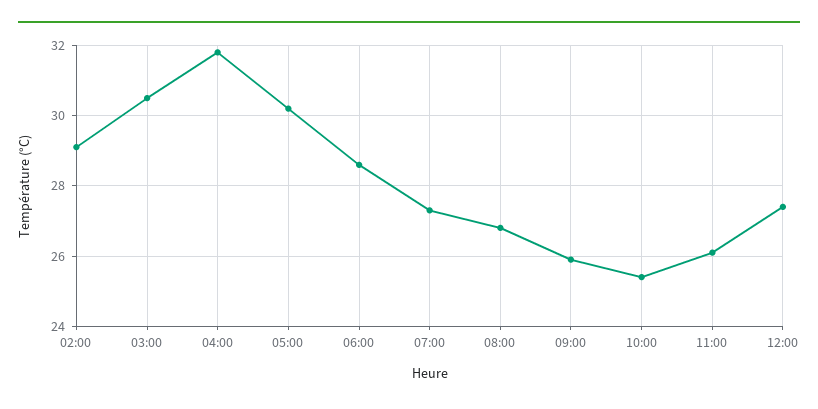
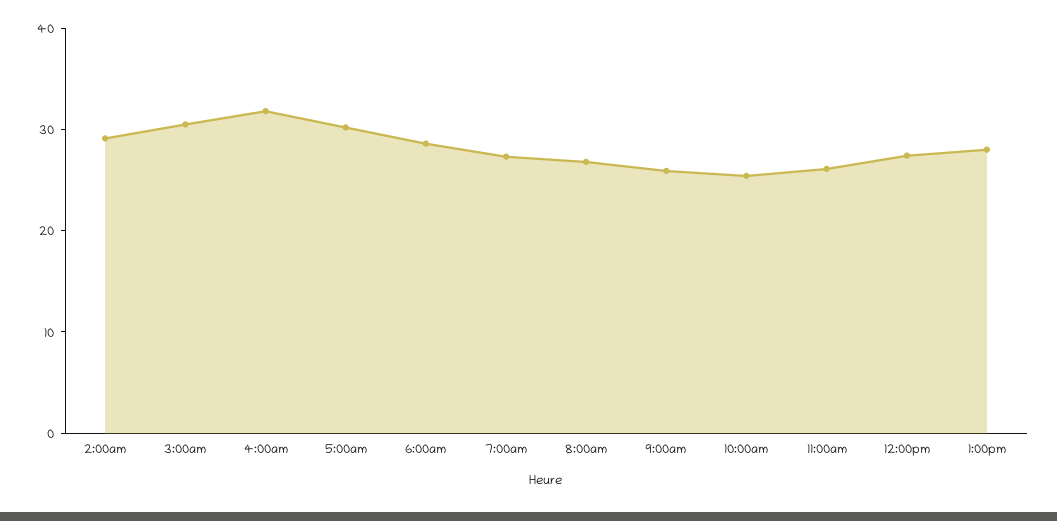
1:00pm: none -> 28

